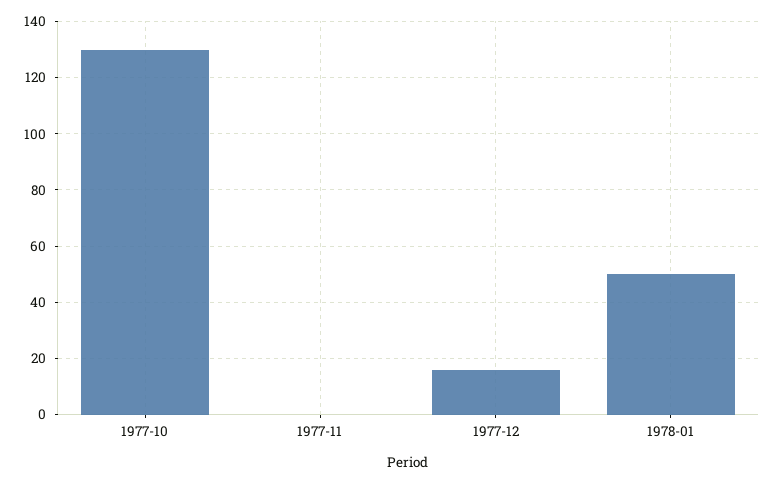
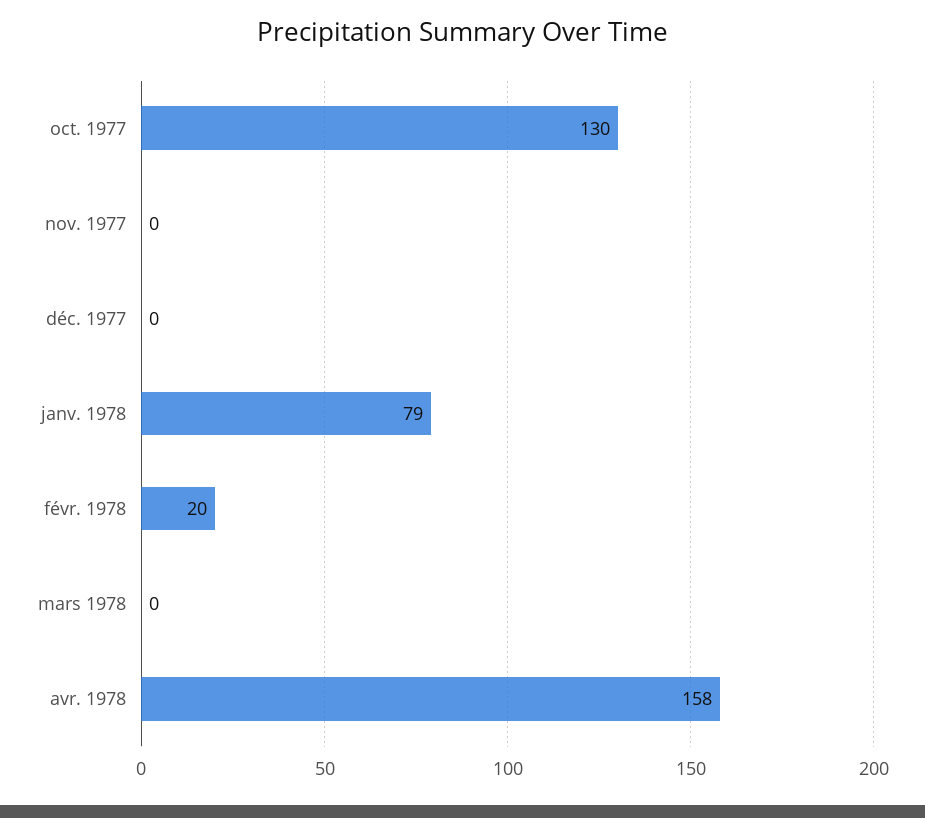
1977-12: 15 -> 0
1978-01: 50 -> 79
févr. 1978: none -> 20
mars 1978: none -> 0
avr. 1978: none -> 158

